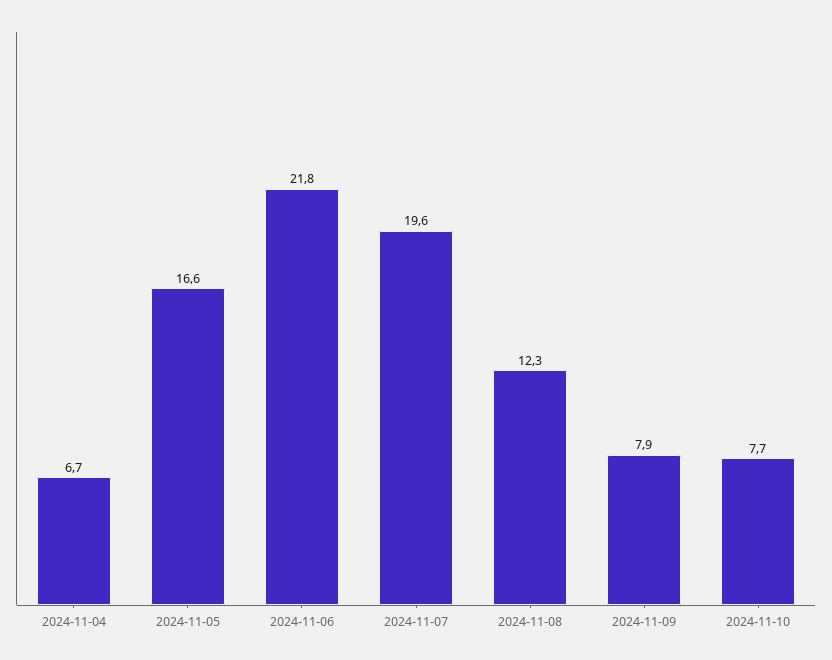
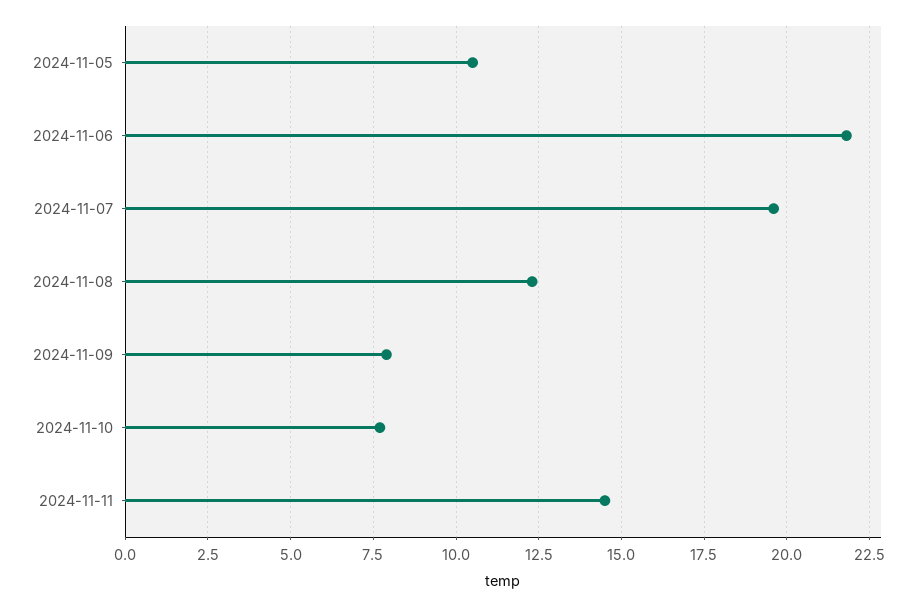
2024-11-04: 6.7 -> none
2024-11-05: 16.6 -> 10.5
2024-11-11: none -> 14.5

